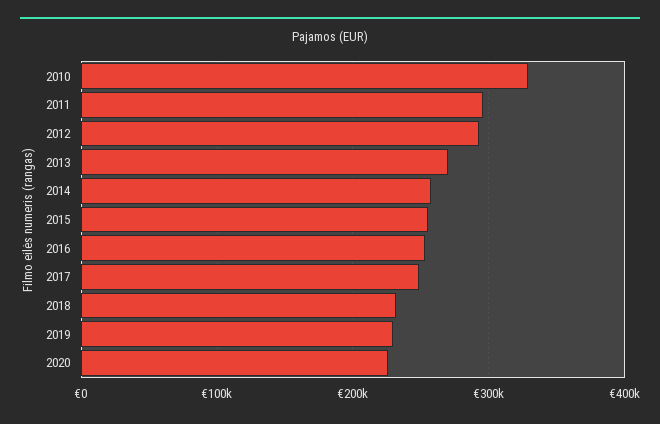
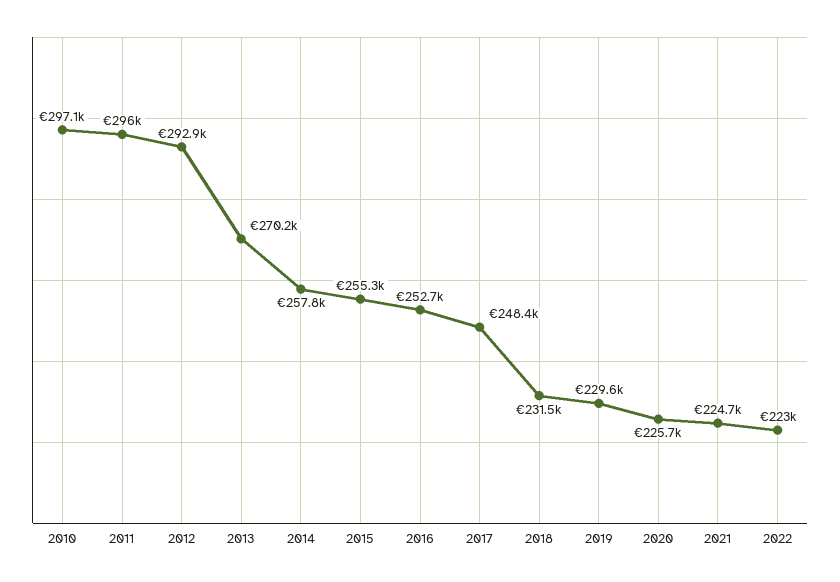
2010: 330000 -> 297100
2021: none -> 224700
2022: none -> 223000

